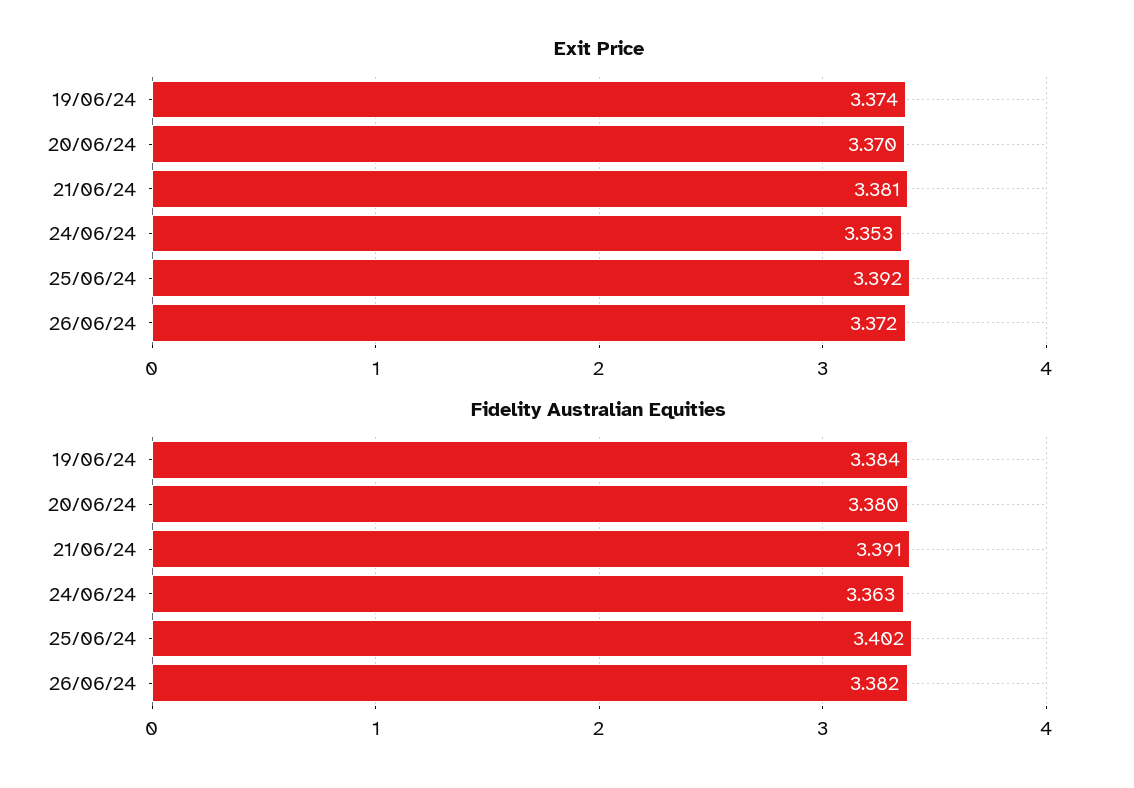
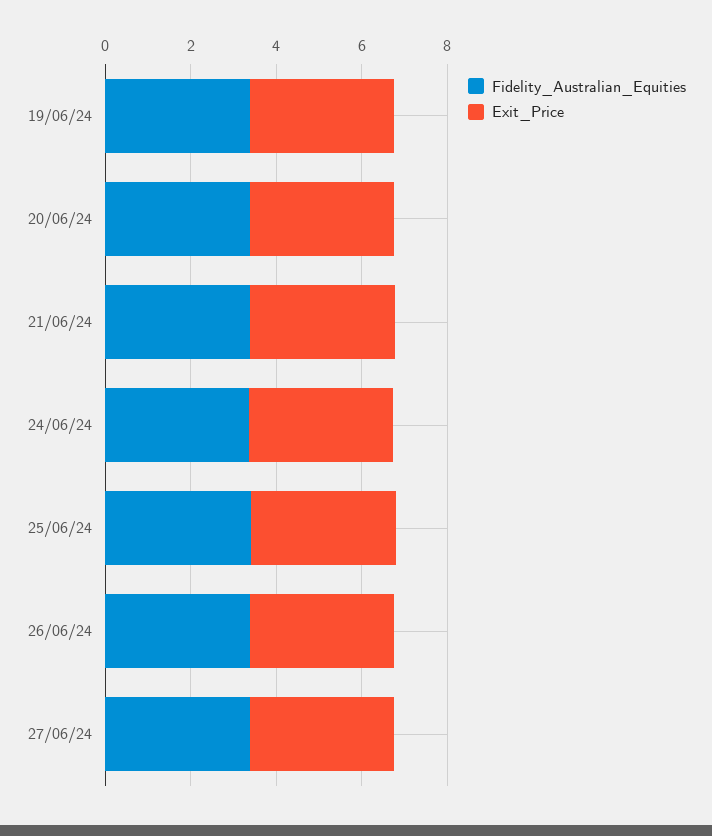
Fidelity Australian Equities, 27/06/24: none -> 3.5
Exit Price, 27/06/24: none -> 3.5

